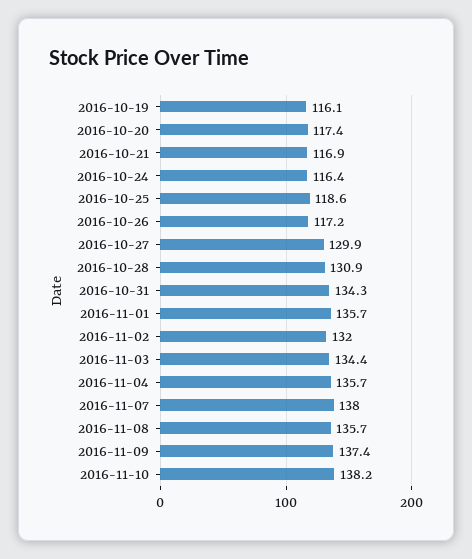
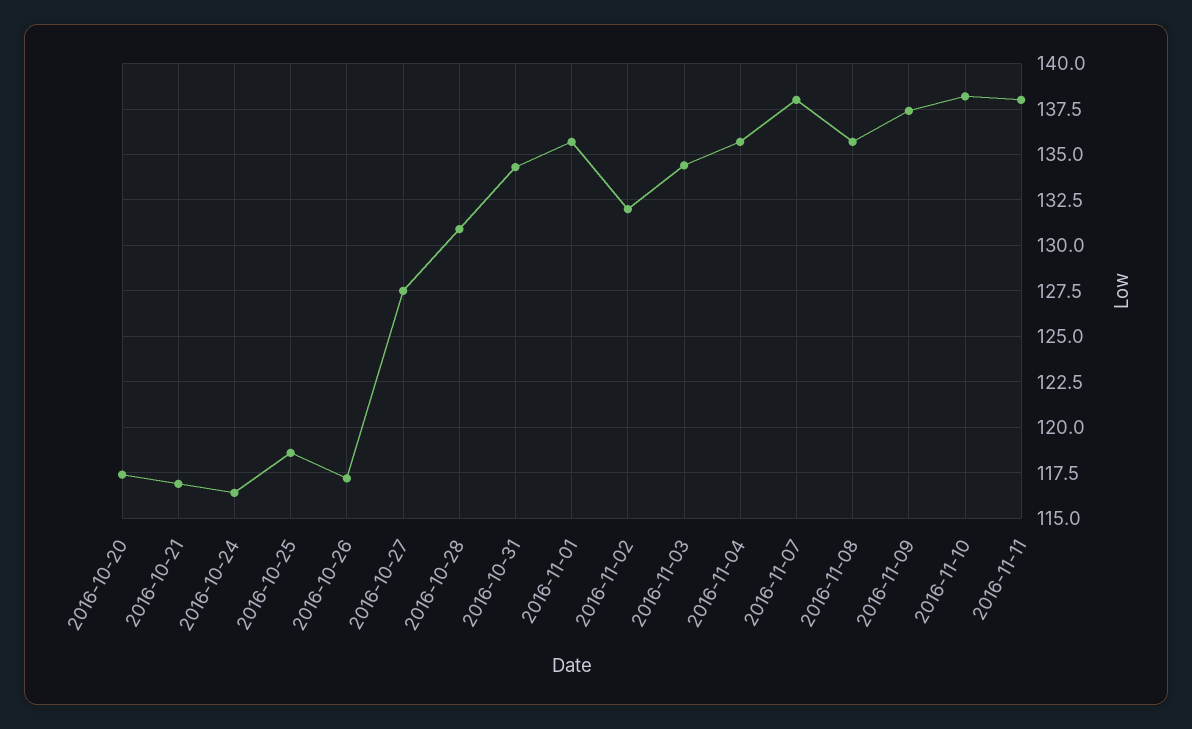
2016-10-19: 116.1 -> none
2016-10-27: 129.9 -> 127.5
2016-11-11: none -> 138

